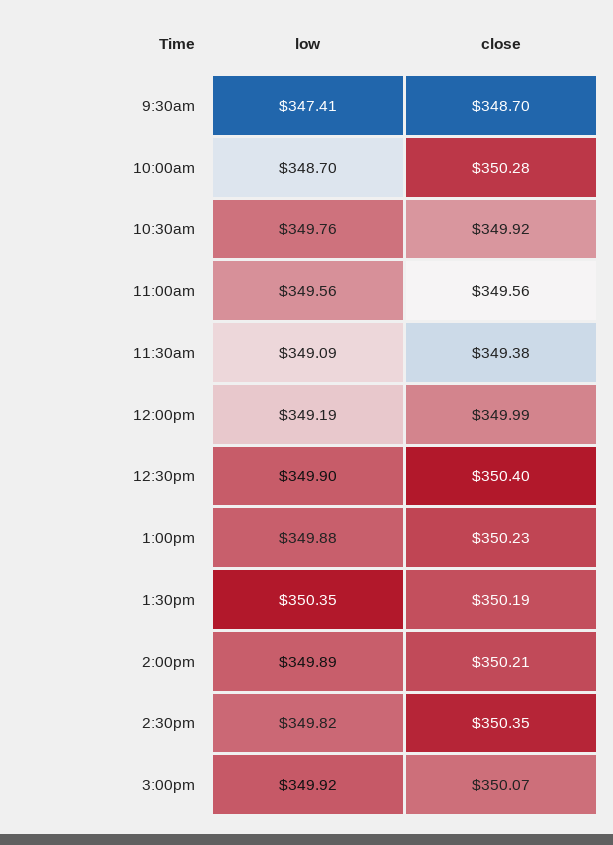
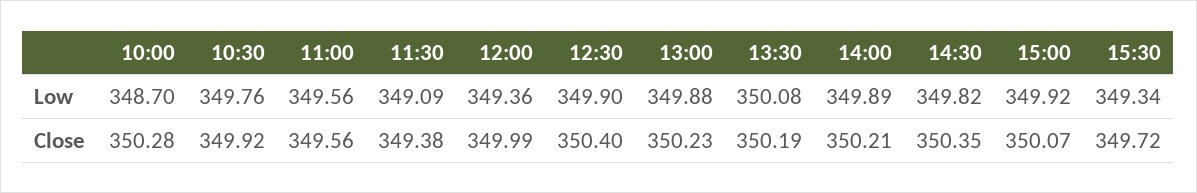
low, 9:30am: 347.41 -> none
close, 9:30am: 348.7 -> none
low, 12:00pm: 349.19 -> 349.36
low, 1:30pm: 350.35 -> 350.08
low, 15:30: none -> 349.34
close, 15:30: none -> 349.72

